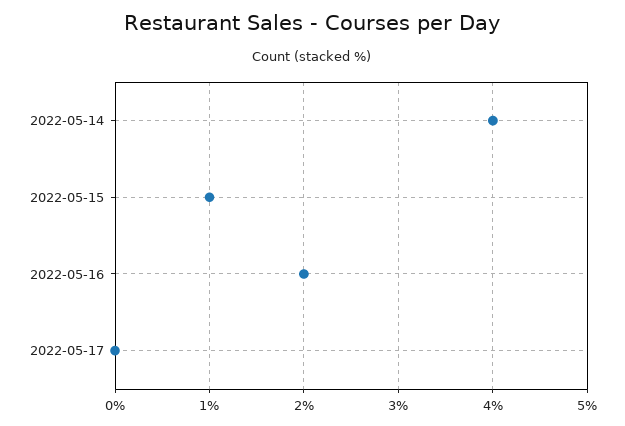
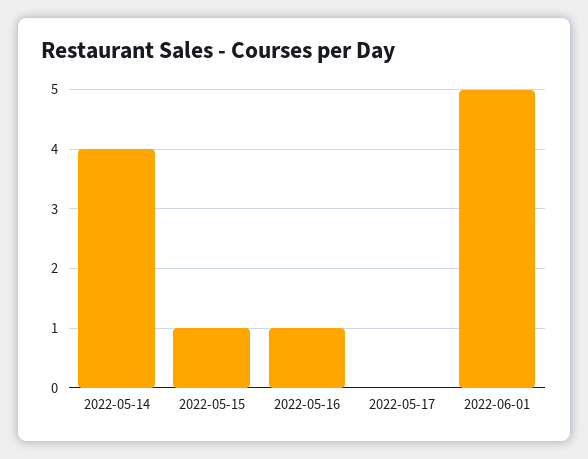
2022-05-16: 2 -> 1
2022-06-01: none -> 5

